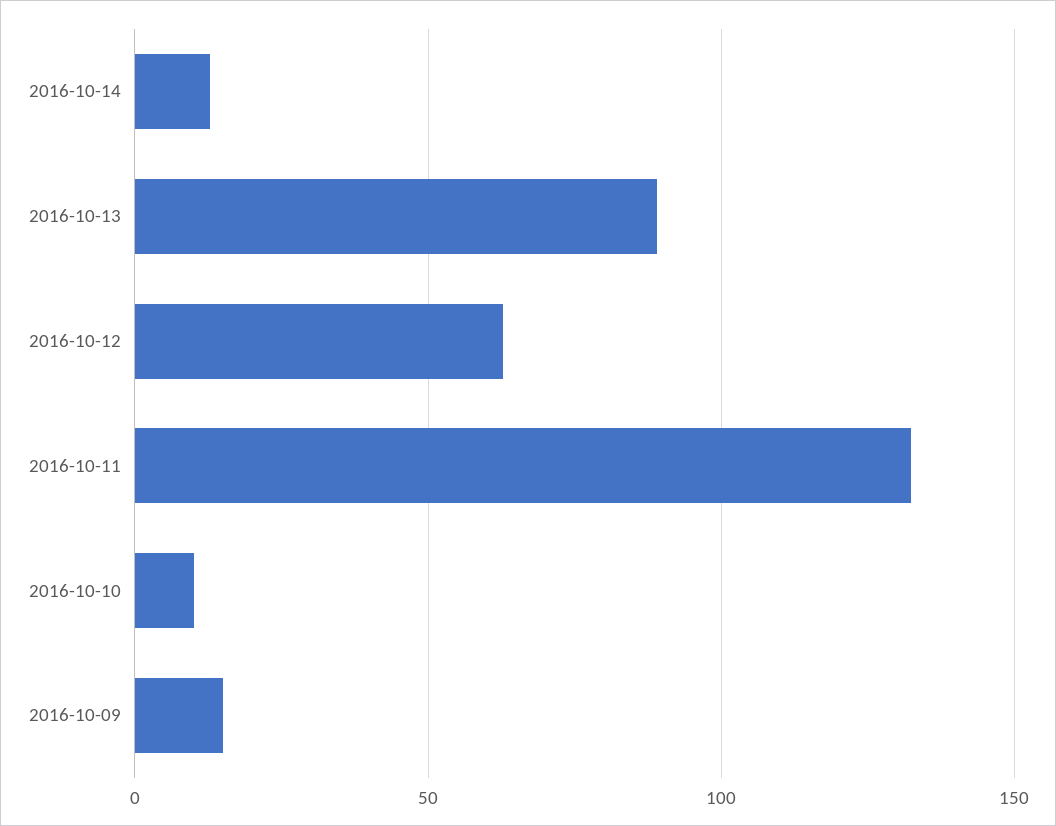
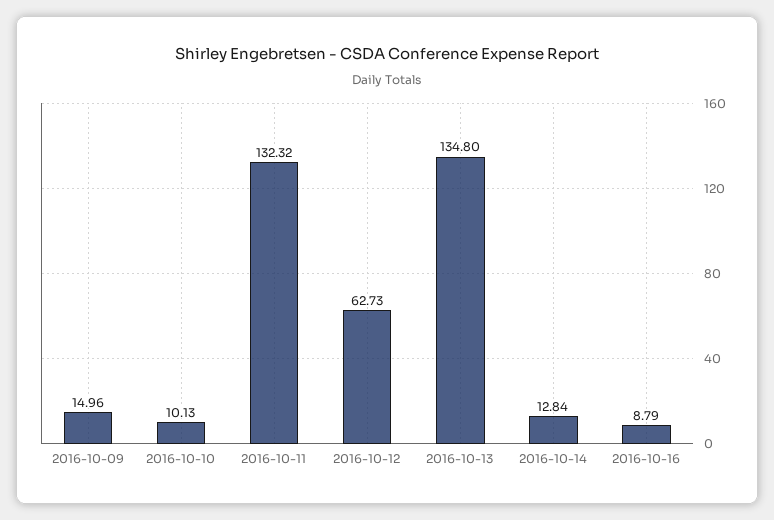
2016-10-13: 90 -> 134.8
2016-10-16: none -> 8.79

